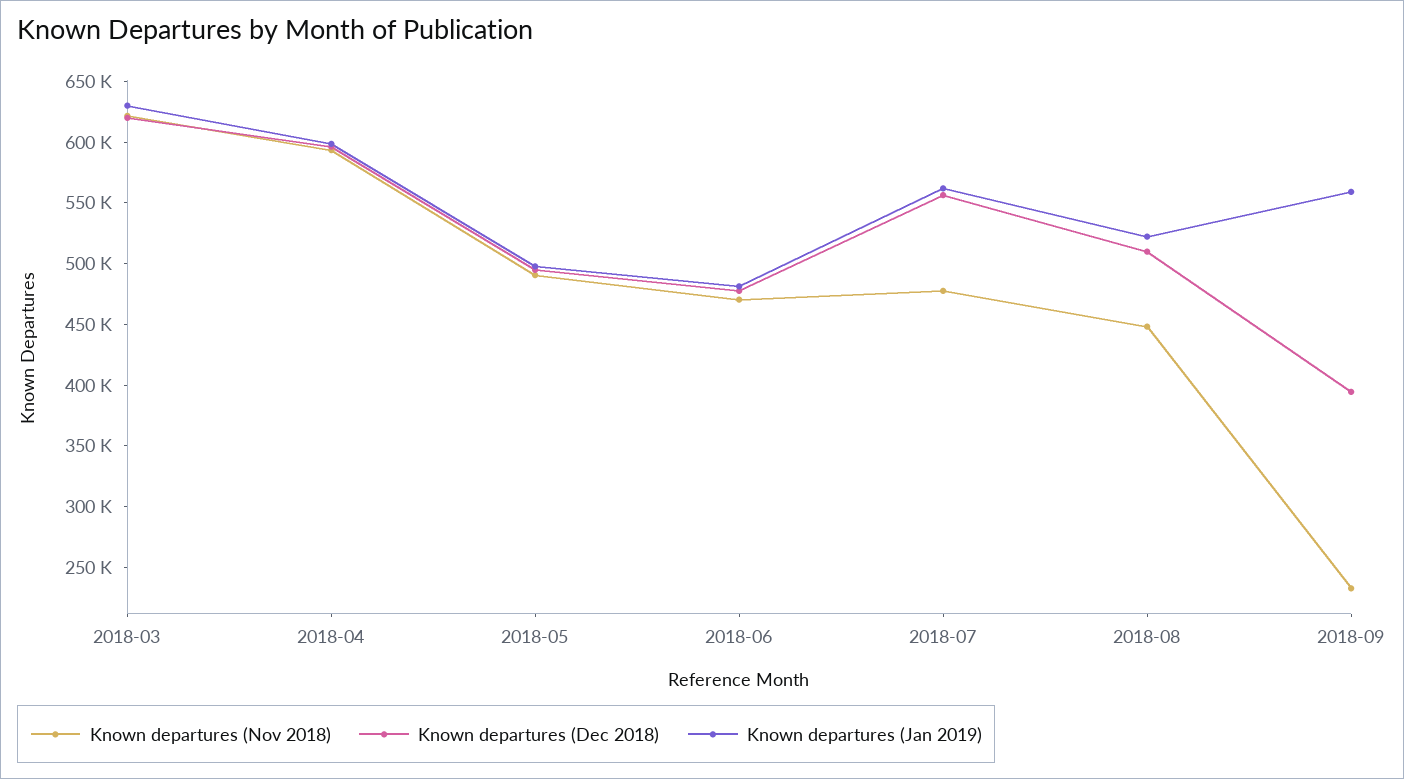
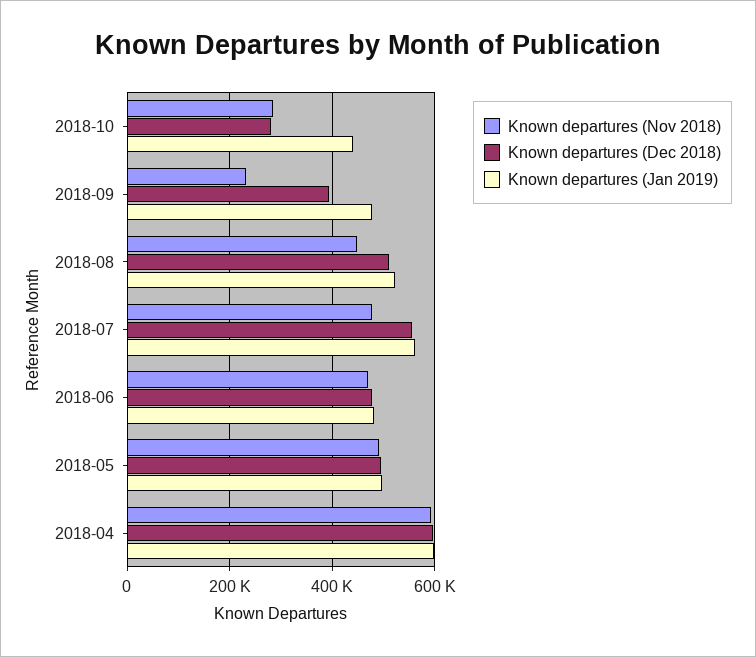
Known departures (Nov 2018), 2018-03: 620000 -> none
Known departures (Dec 2018), 2018-03: 620000 -> none
Known departures (Jan 2019), 2018-03: 630000 -> none
Known departures (Jan 2019), 2018-09: 560000 -> 480000
Known departures (Nov 2018), 2018-10: none -> 280000
Known departures (Dec 2018), 2018-10: none -> 280000
Known departures (Jan 2019), 2018-10: none -> 440000

